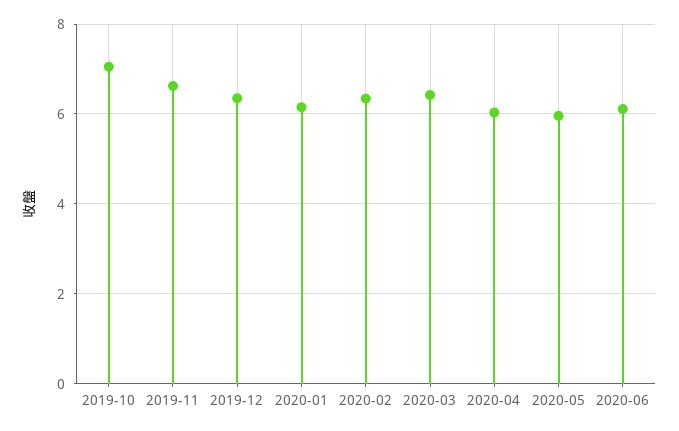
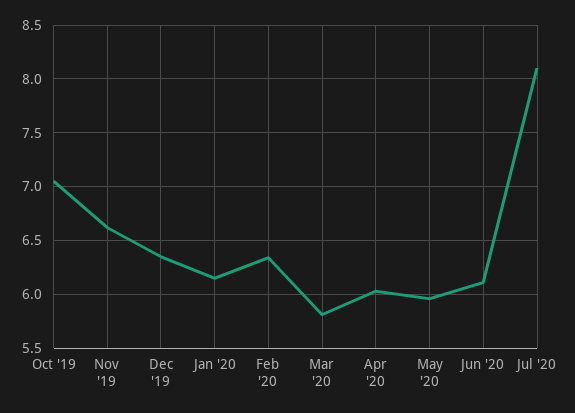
2020-03: 6.4 -> 5.8
Jul '20: none -> 8.1

